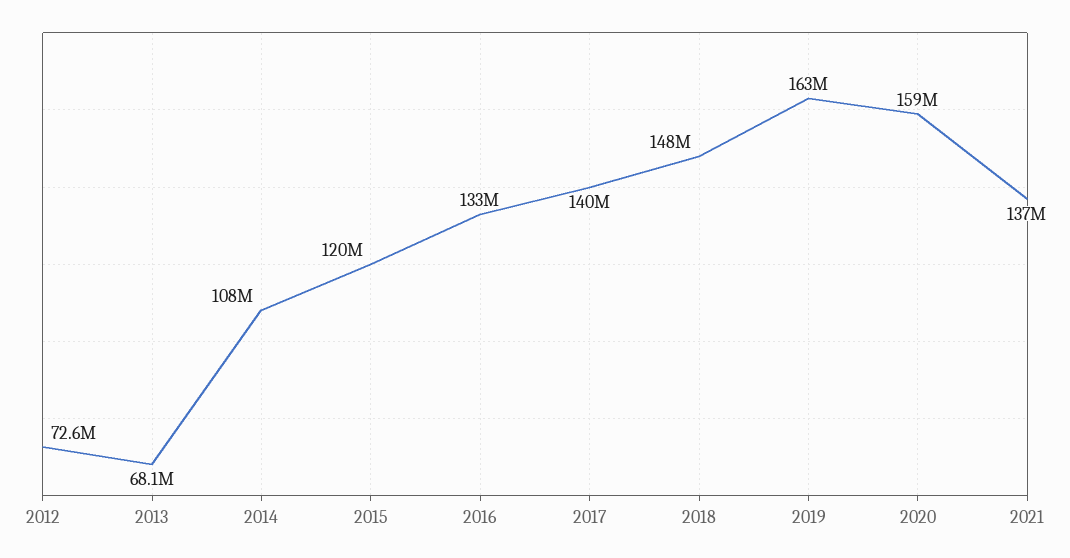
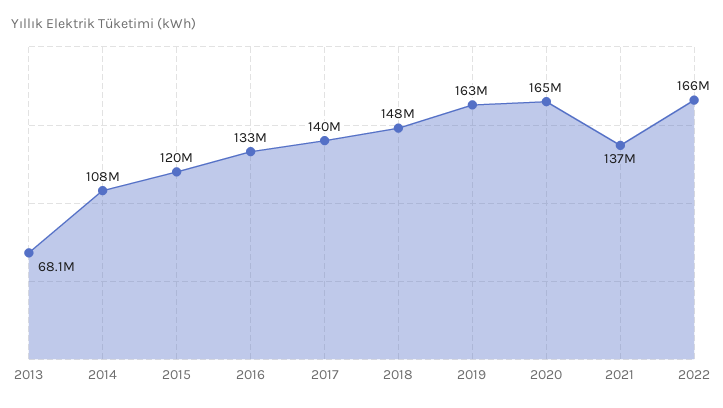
2012: 72600000 -> none
2020: 159000000 -> 165000000
2022: none -> 166000000

